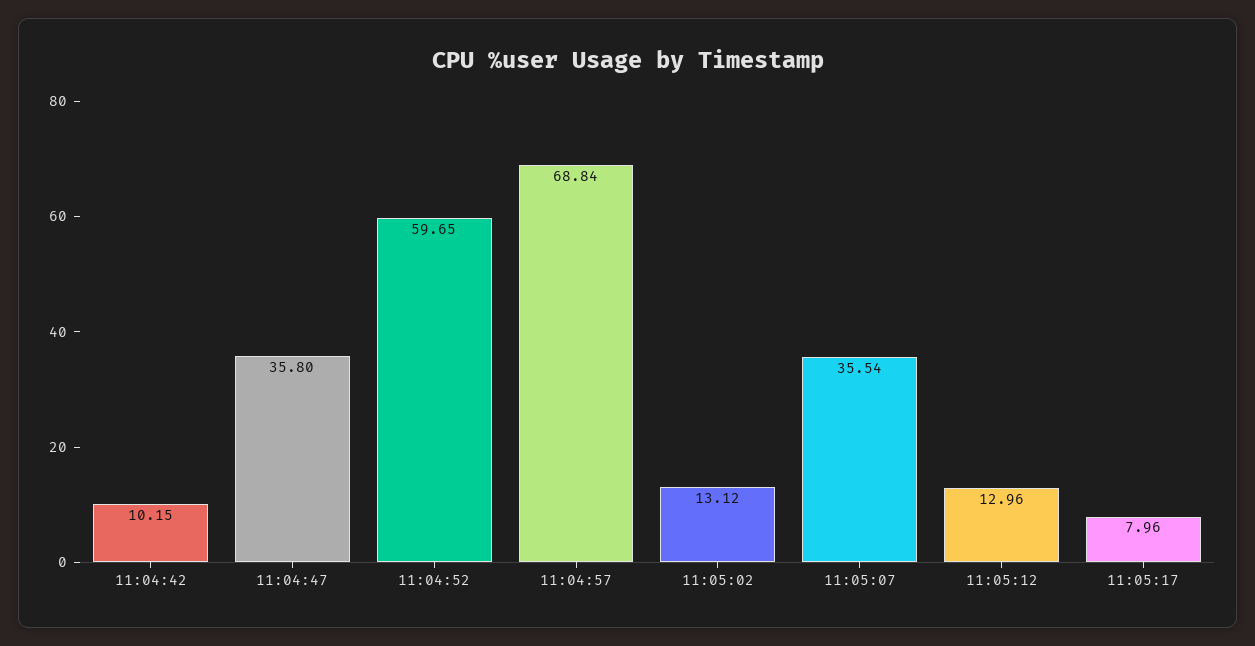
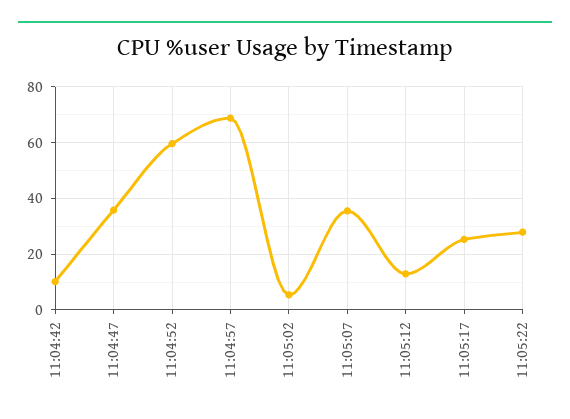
11:05:02: 13.12 -> 5
11:05:17: 7.96 -> 25
11:05:22: none -> 27.5

